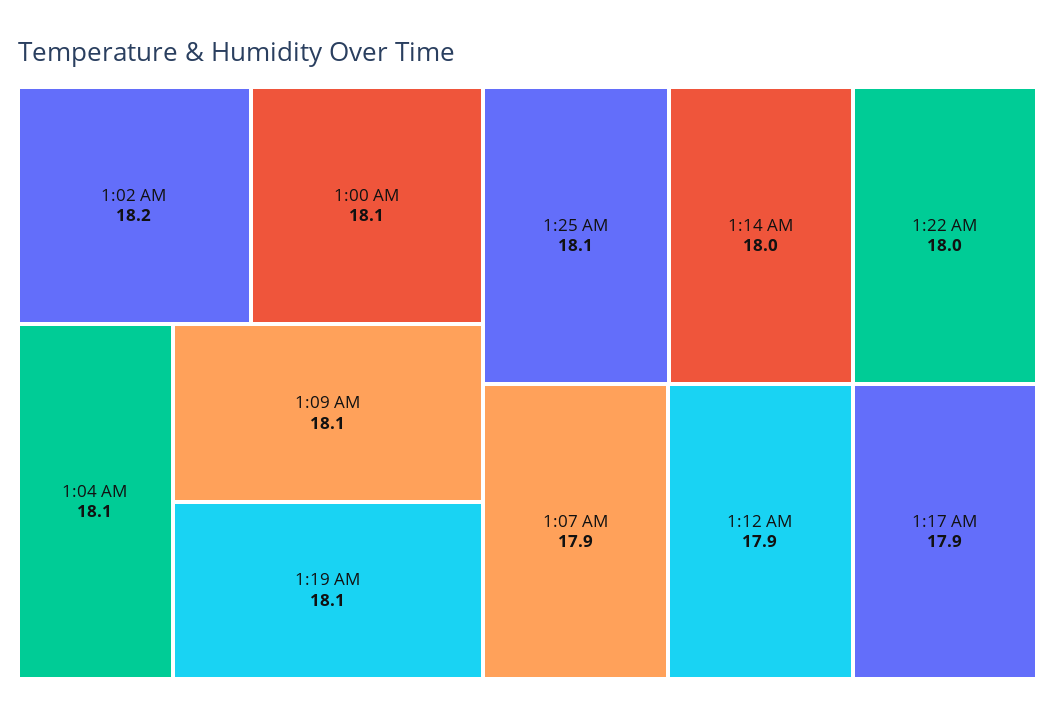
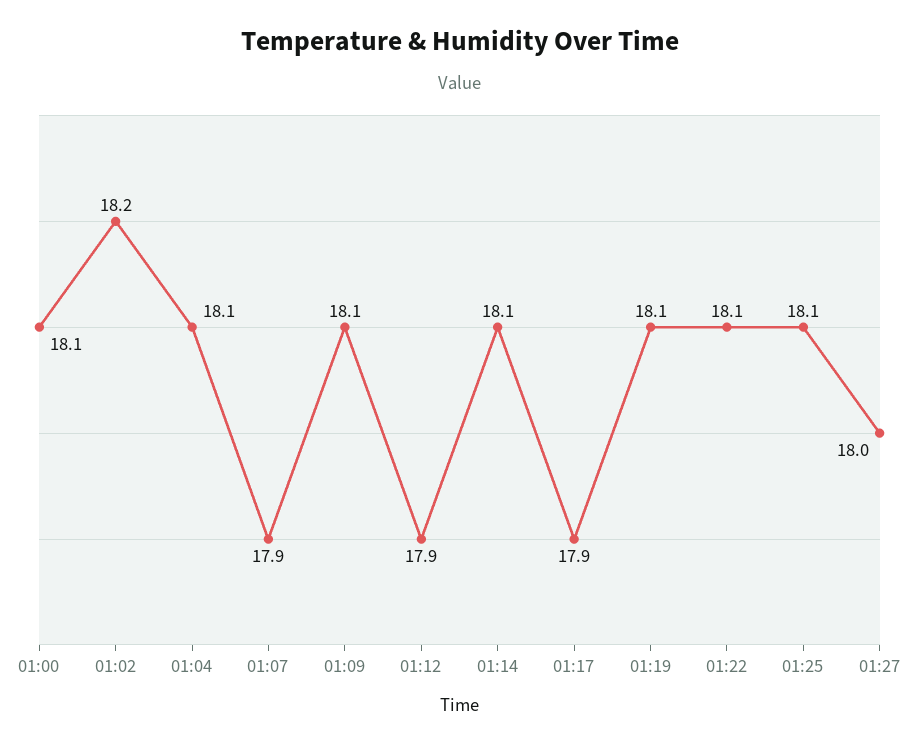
1:14 AM: 18 -> 18.1
1:22 AM: 18 -> 18.1
01:27: none -> 18

